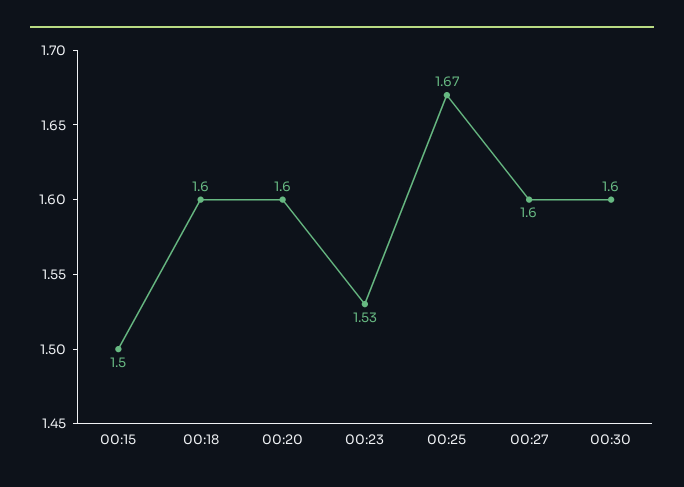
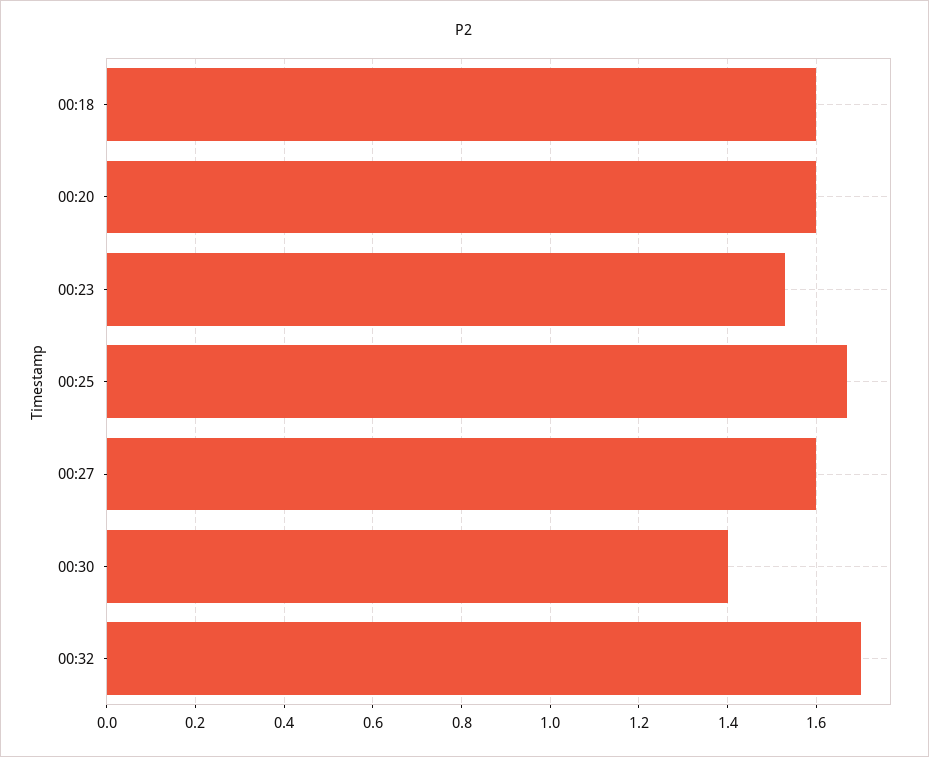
00:15: 1.5 -> none
00:30: 1.6 -> 1.4
00:32: none -> 1.7

